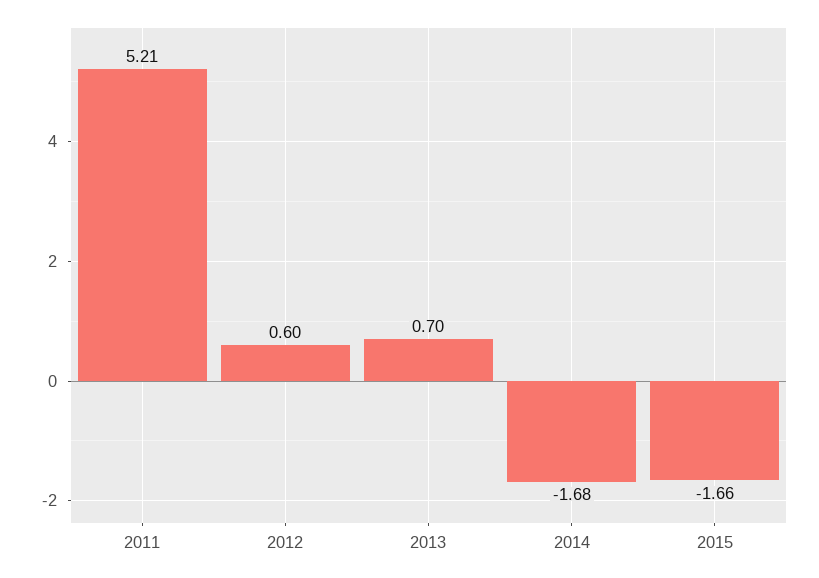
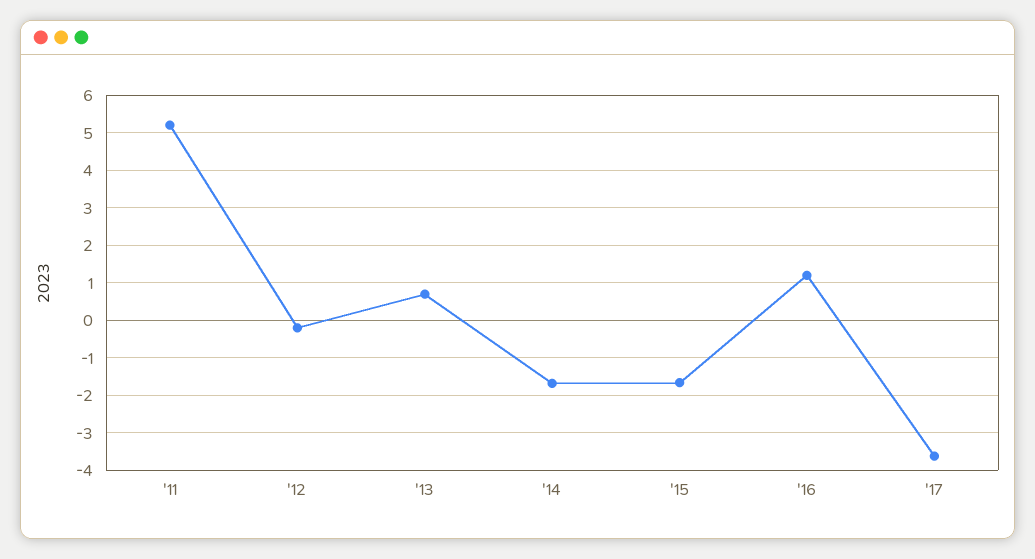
2012: 0.6 -> -0.2
'16: none -> 1.2
'17: none -> -3.6

